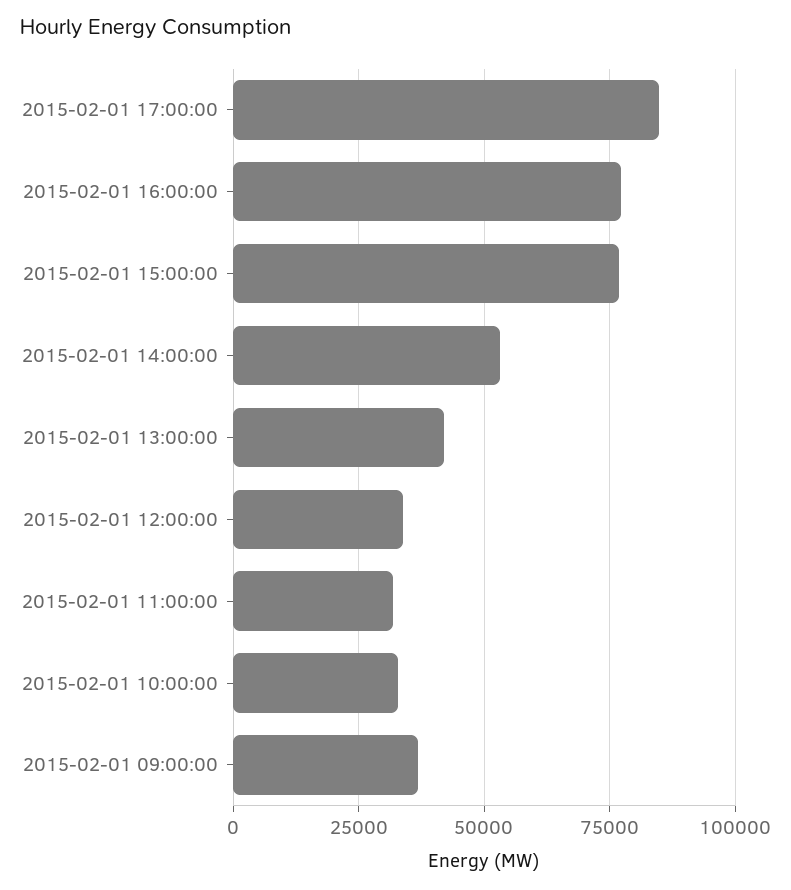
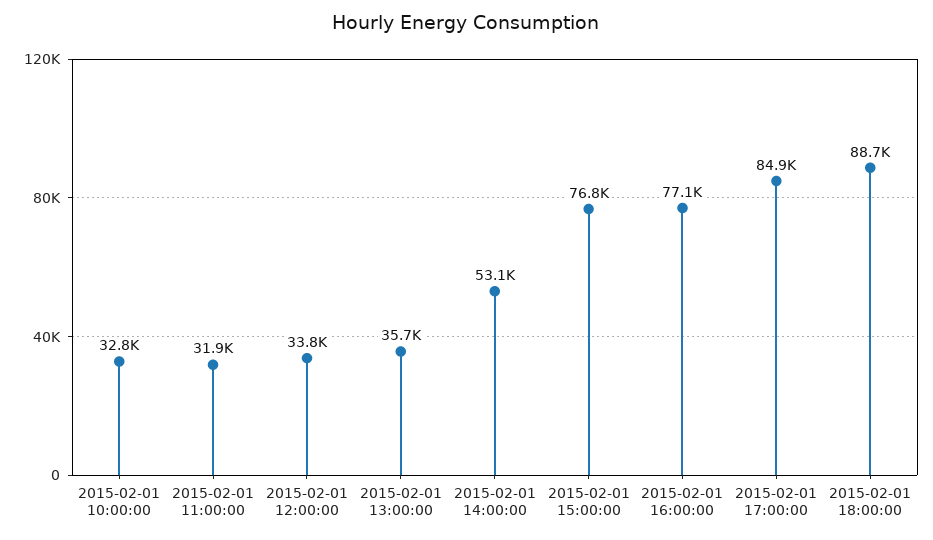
2015-02-01 13:00:00: 42500 -> 35700
2015-02-01 09:00:00: 37500 -> none
2015-02-01 18:00:00: none -> 88700

